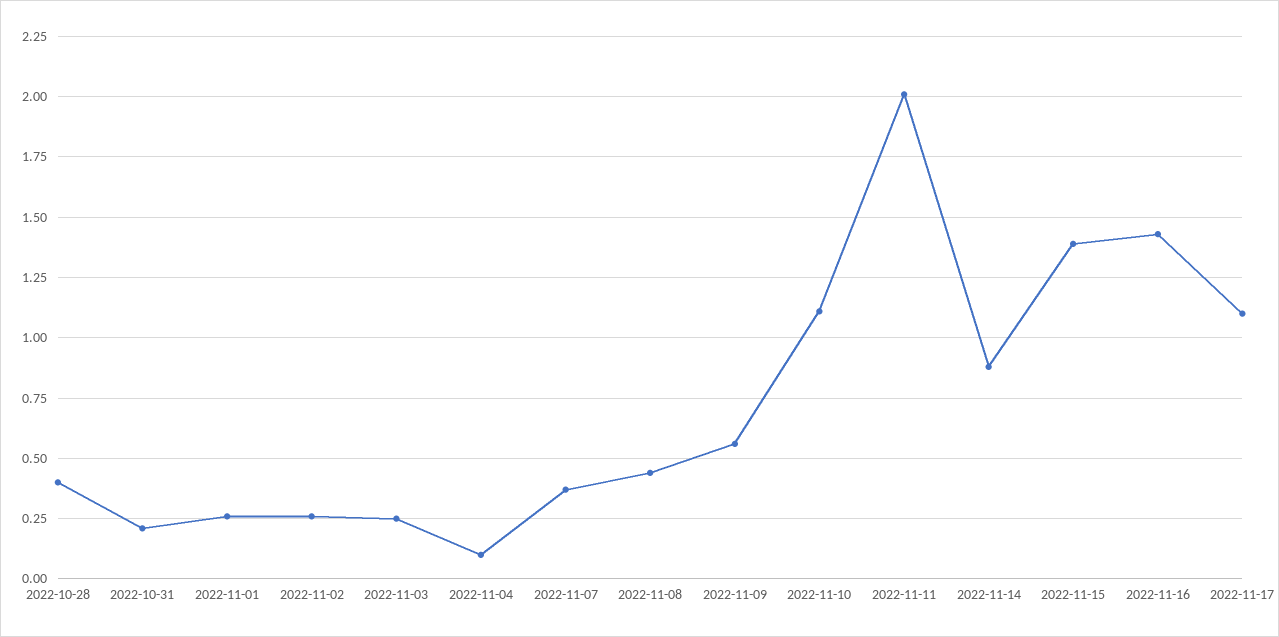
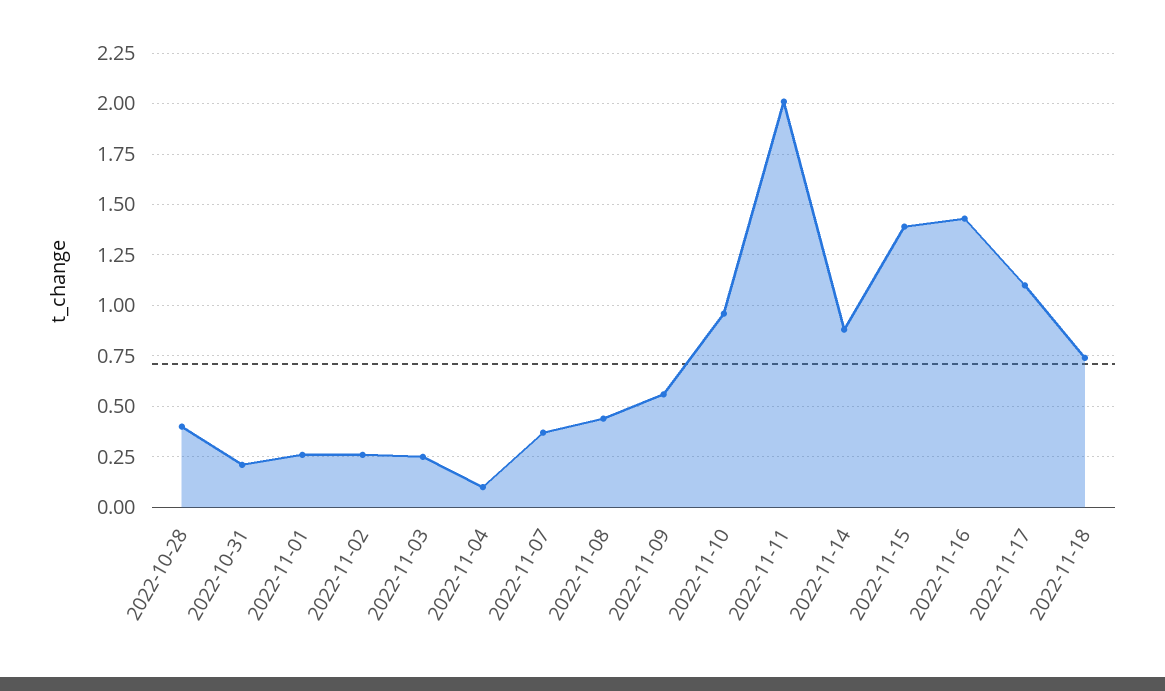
2022-11-10: 1.1 -> 0.95
2022-11-18: none -> 0.75

